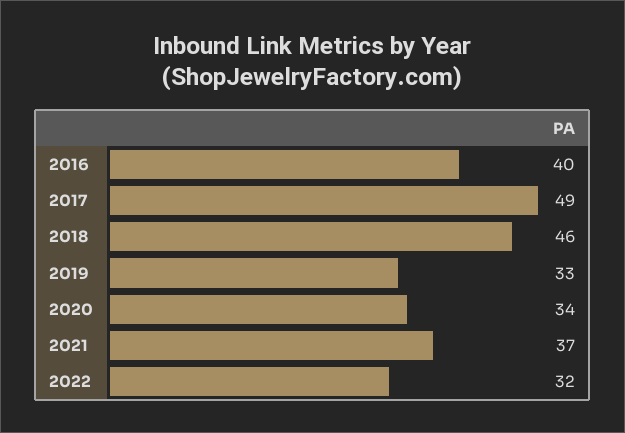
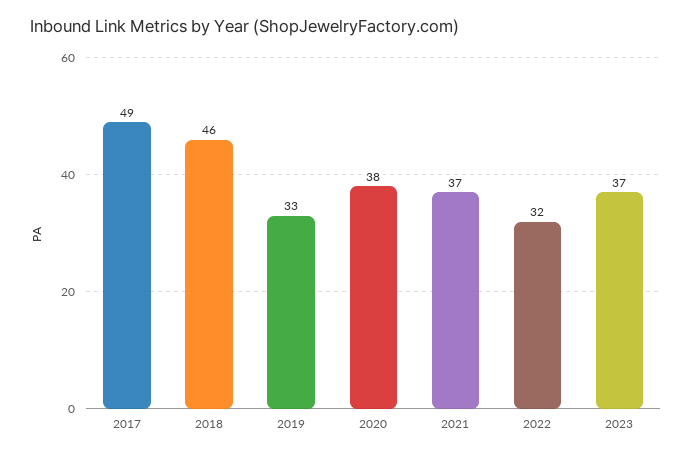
2016: 40 -> none
2020: 34 -> 38
2023: none -> 37

